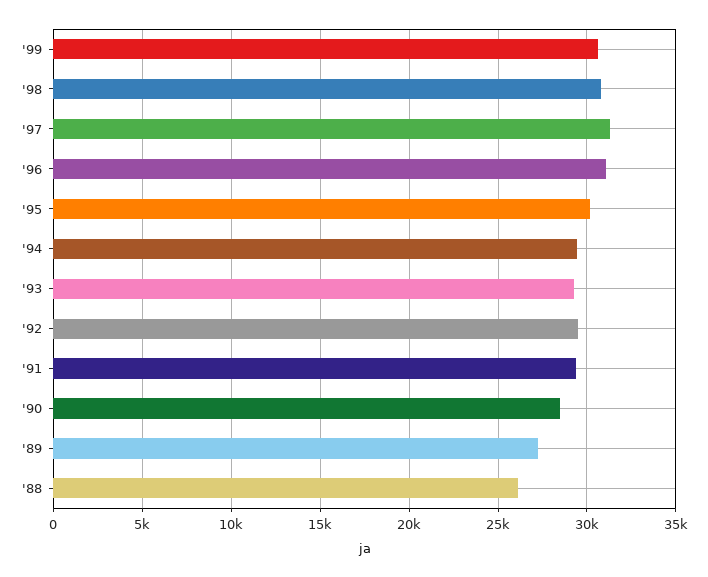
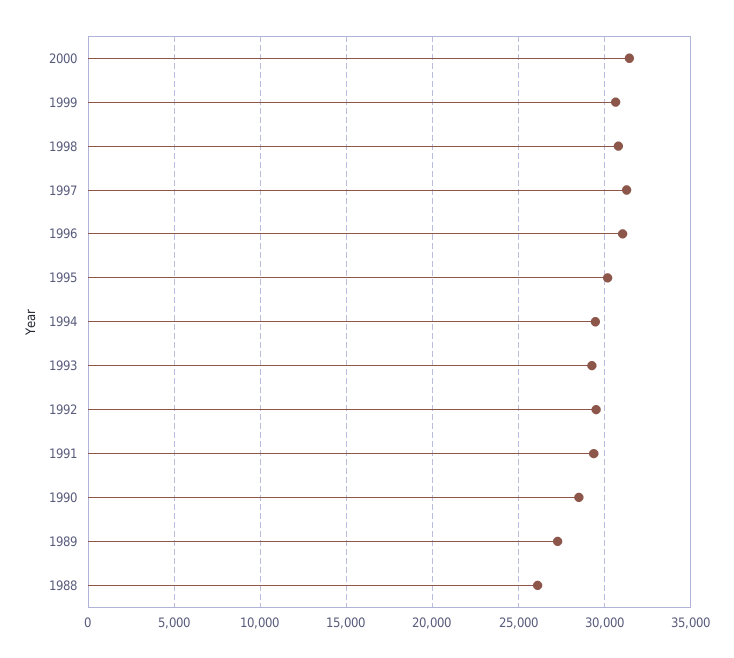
2000: none -> 31500

